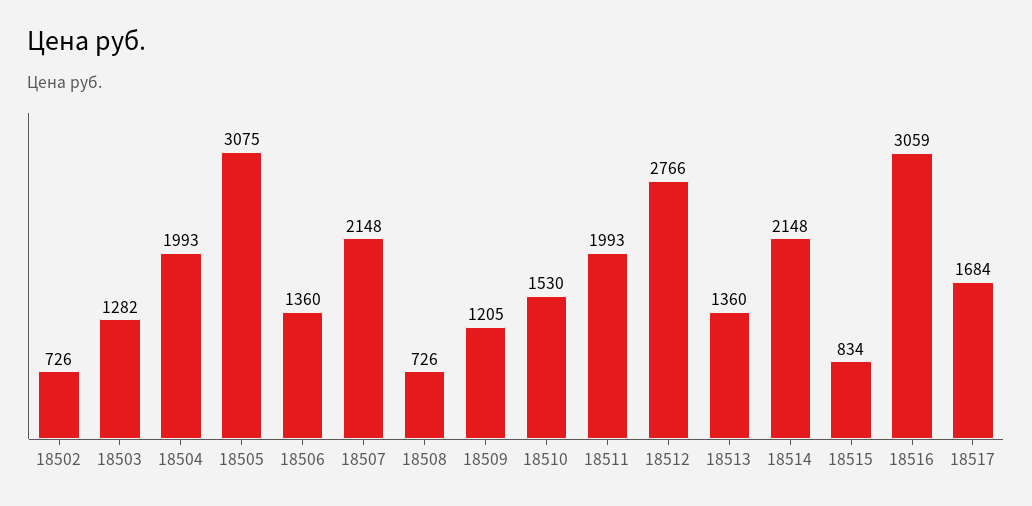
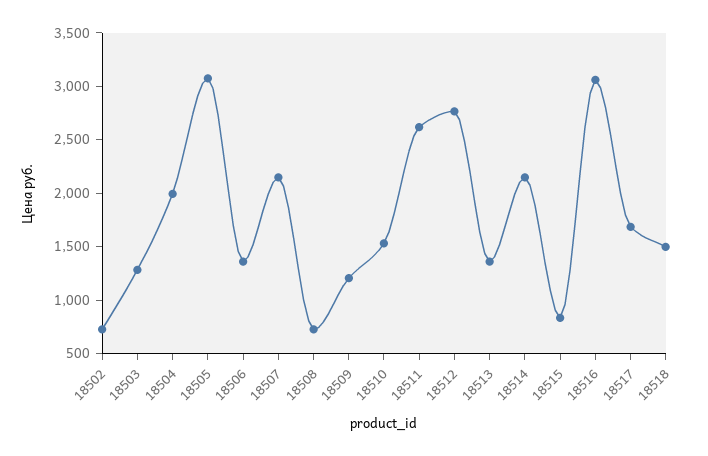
18511: 1993 -> 2600
18518: none -> 1500

